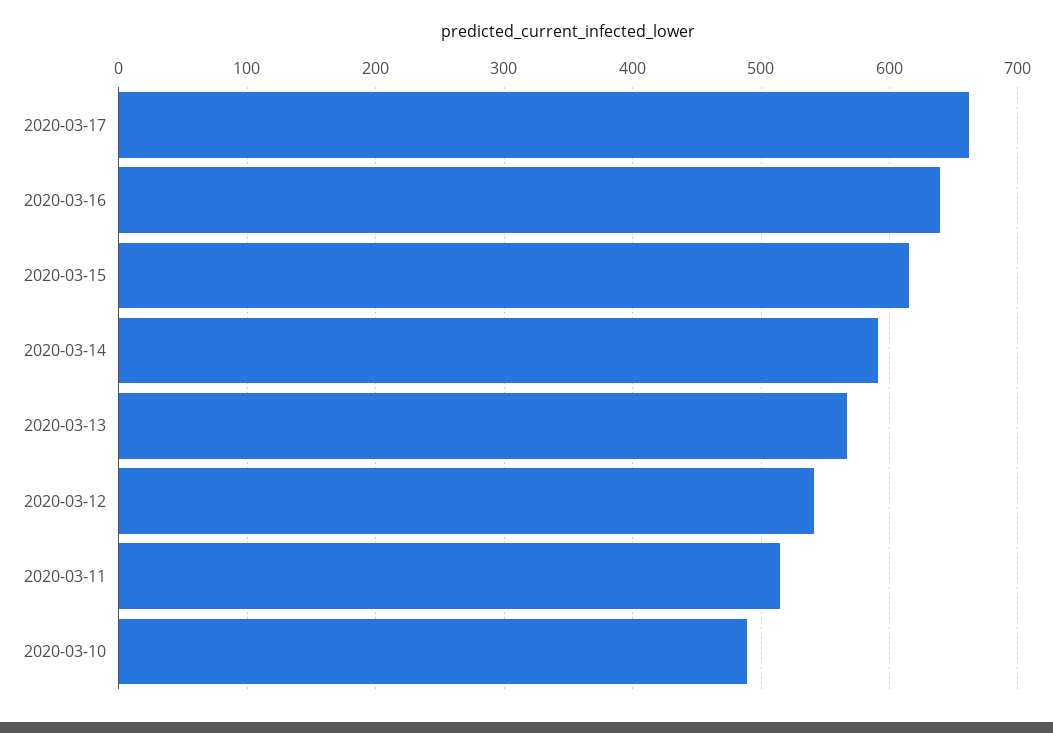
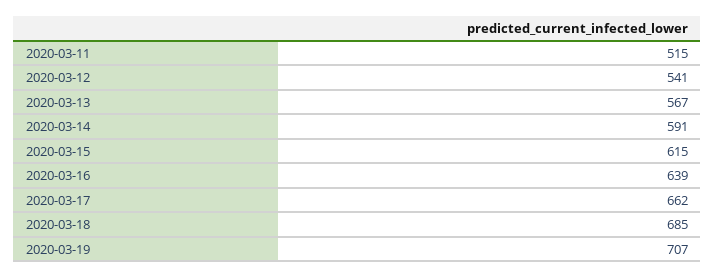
2020-03-10: 490 -> none
2020-03-18: none -> 685
2020-03-19: none -> 707

